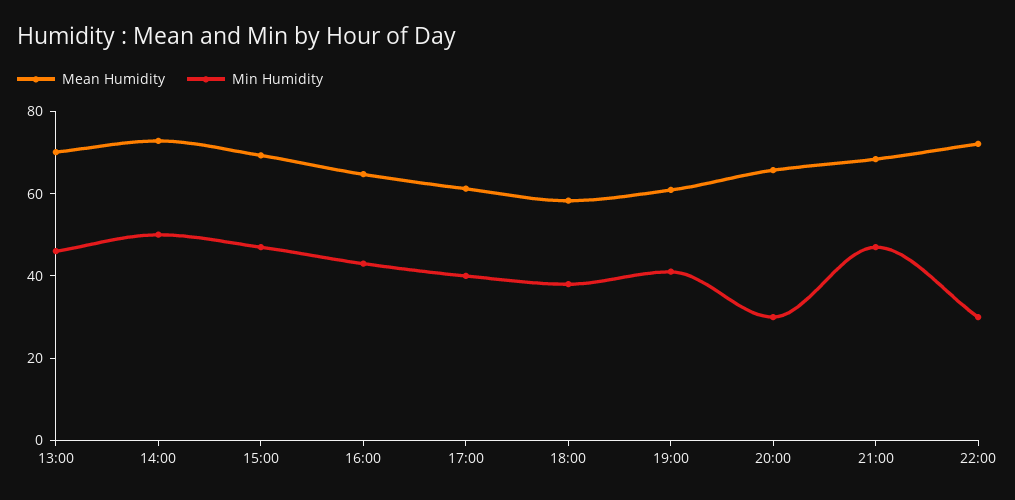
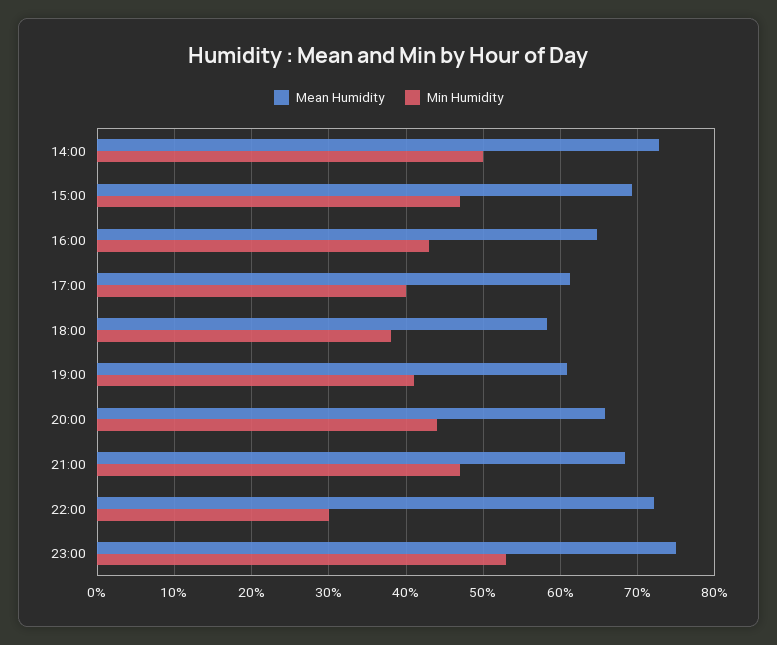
Mean Humidity, 13:00: 70 -> none
Min Humidity, 13:00: 45 -> none
Min Humidity, 20:00: 30 -> 44
Mean Humidity, 23:00: none -> 75
Min Humidity, 23:00: none -> 53

